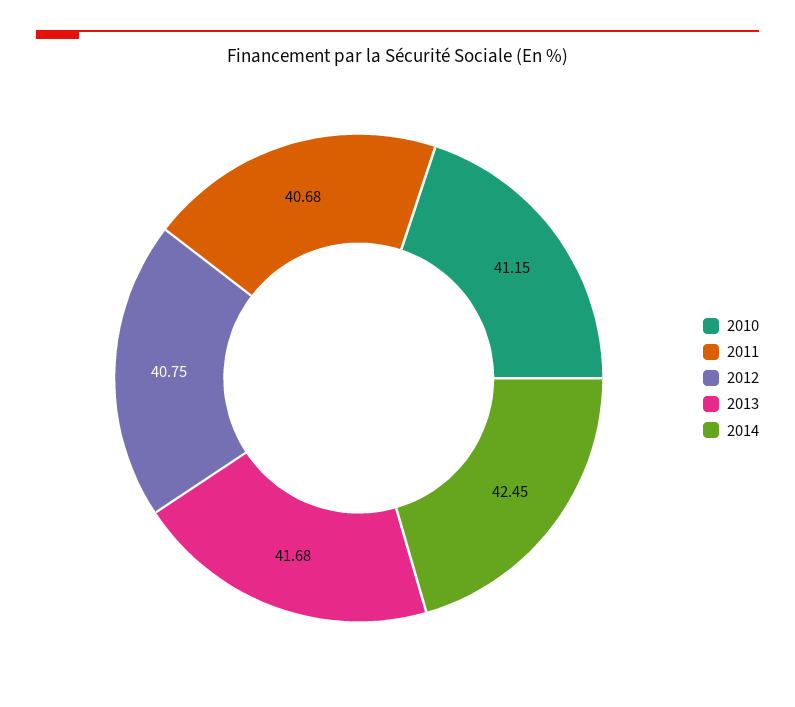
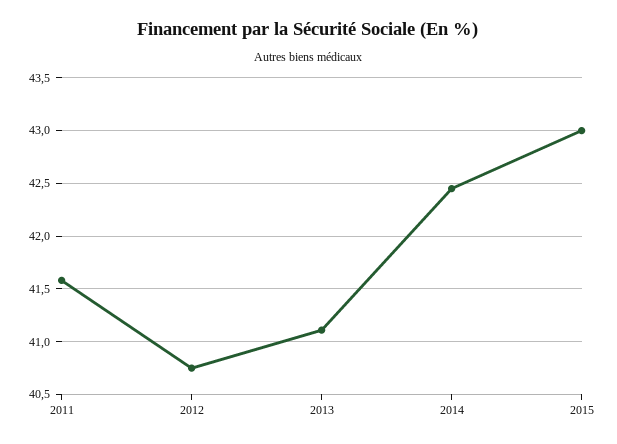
2010: 41.15 -> none
2011: 40.68 -> 41.6
2013: 41.68 -> 41.1
2015: none -> 43

